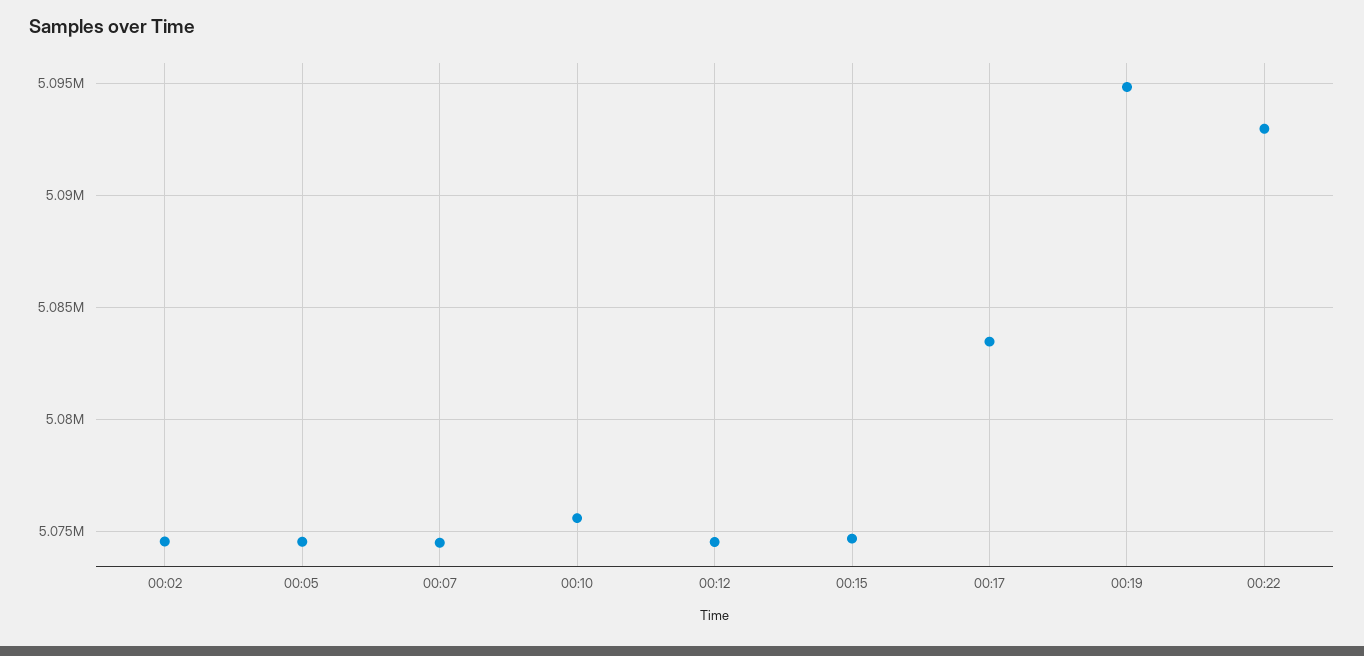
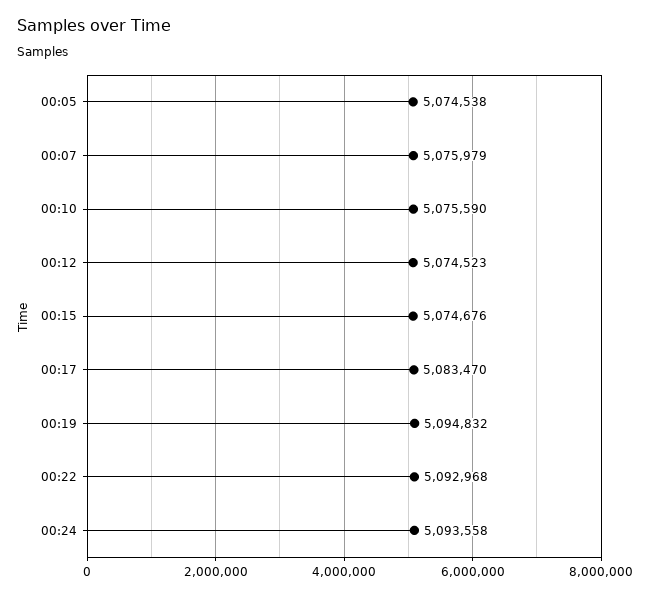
00:02: 5074500 -> none
00:07: 5074500 -> 5075979
00:24: none -> 5093558

